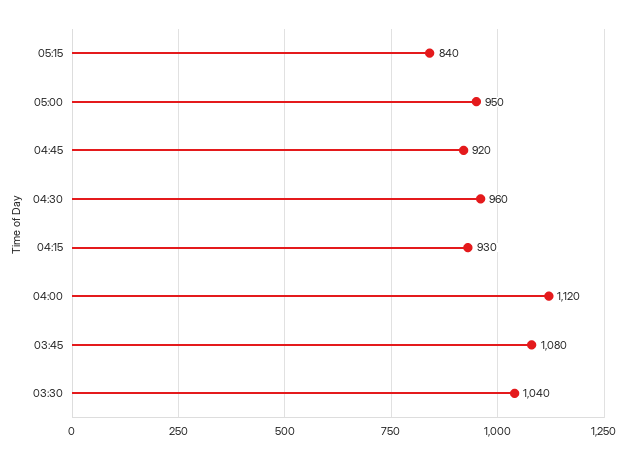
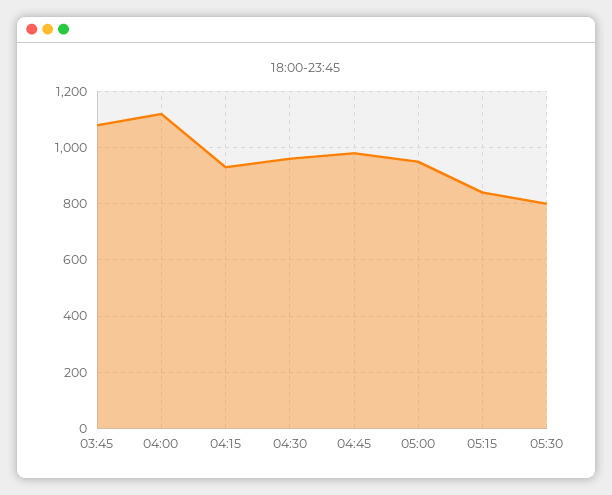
04:45: 920 -> 975
03:30: 1040 -> none
05:30: none -> 800

